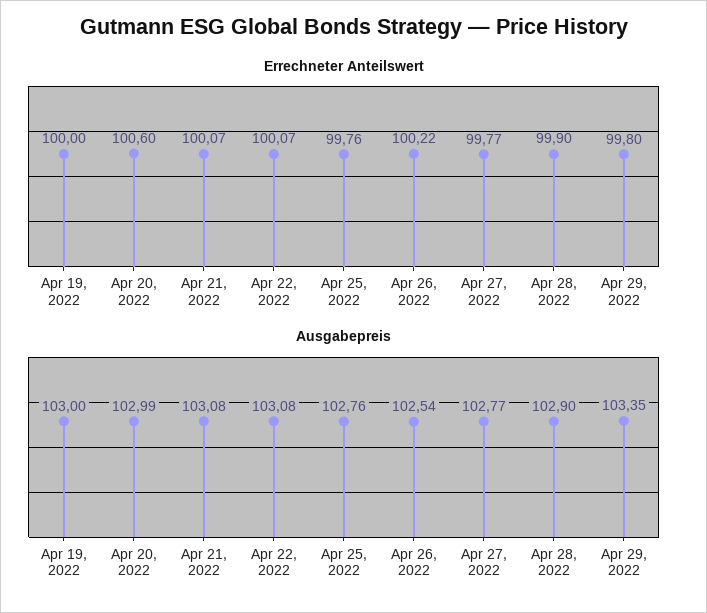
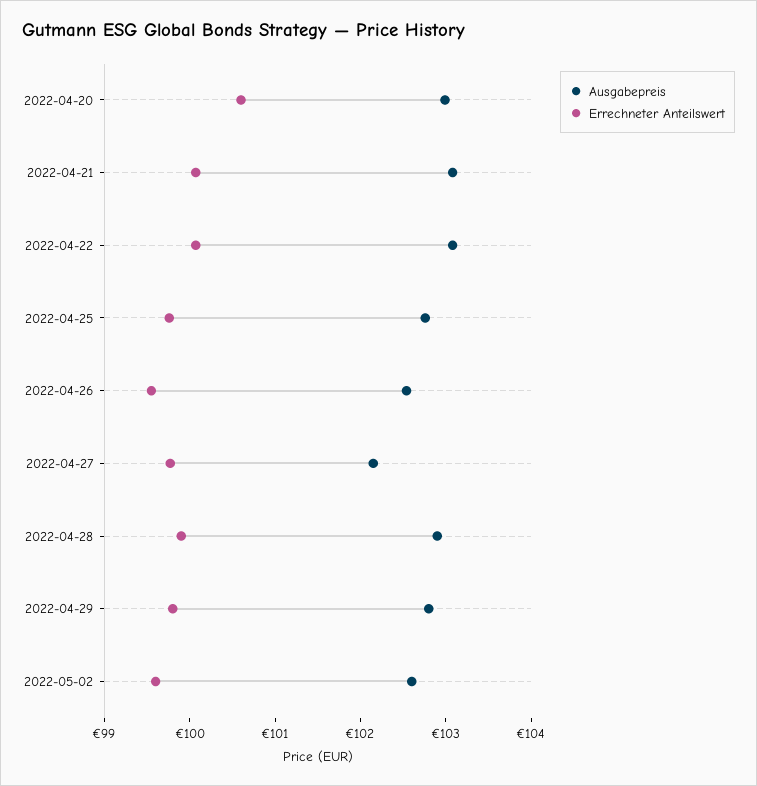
Errechneter Anteilswert, Apr 19, 2022: 100 -> none
Errechneter Anteilswert, Apr 26, 2022: 100.22 -> 99.6
Ausgabepreis, Apr 19, 2022: 103 -> none
Ausgabepreis, Apr 27, 2022: 102.77 -> 102.2
Ausgabepreis, Apr 29, 2022: 103.35 -> 102.8
Ausgabepreis, 2022-05-02: none -> 102.6
Errechneter Anteilswert, 2022-05-02: none -> 99.6

